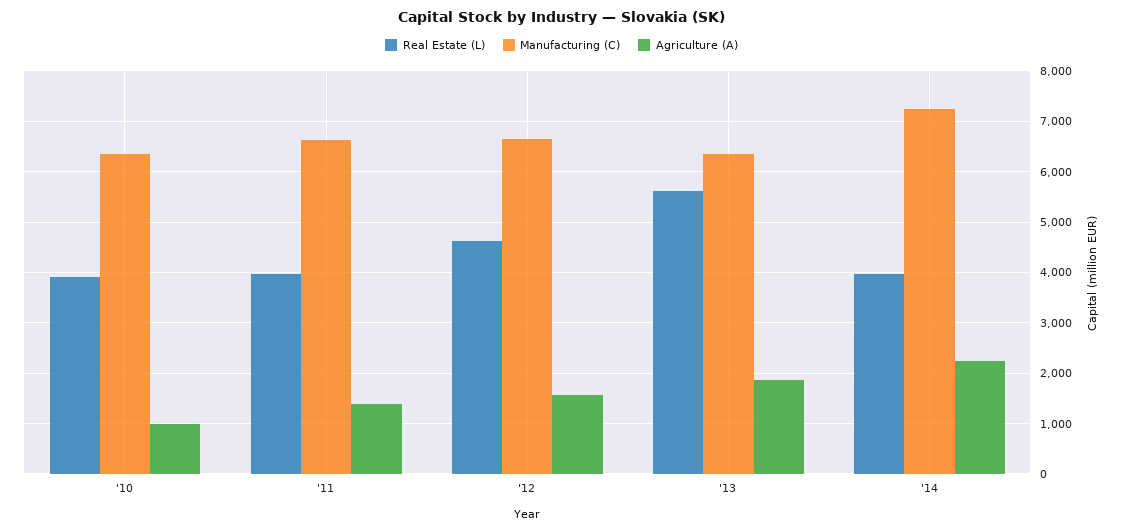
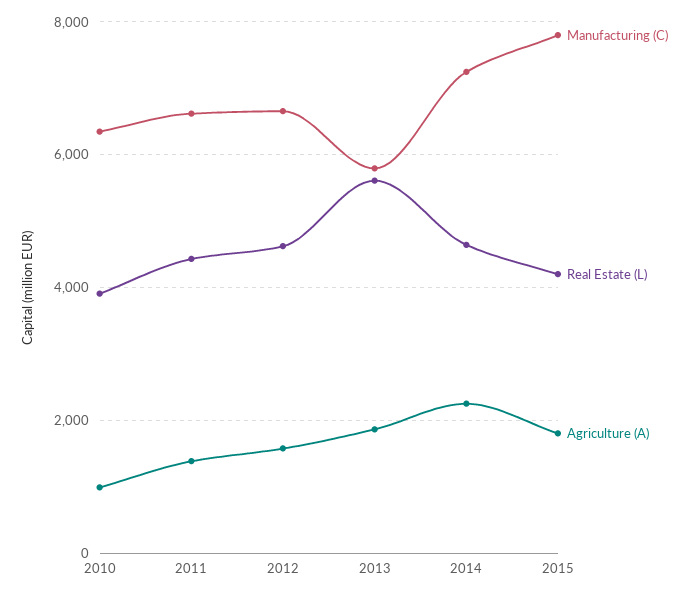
Real Estate (L), '11: 4000 -> 4400
Manufacturing (C), '13: 6400 -> 5800
Real Estate (L), '14: 4000 -> 4600
Manufacturing (C), 2015: none -> 7800
Real Estate (L), 2015: none -> 4200
Agriculture (A), 2015: none -> 1800

